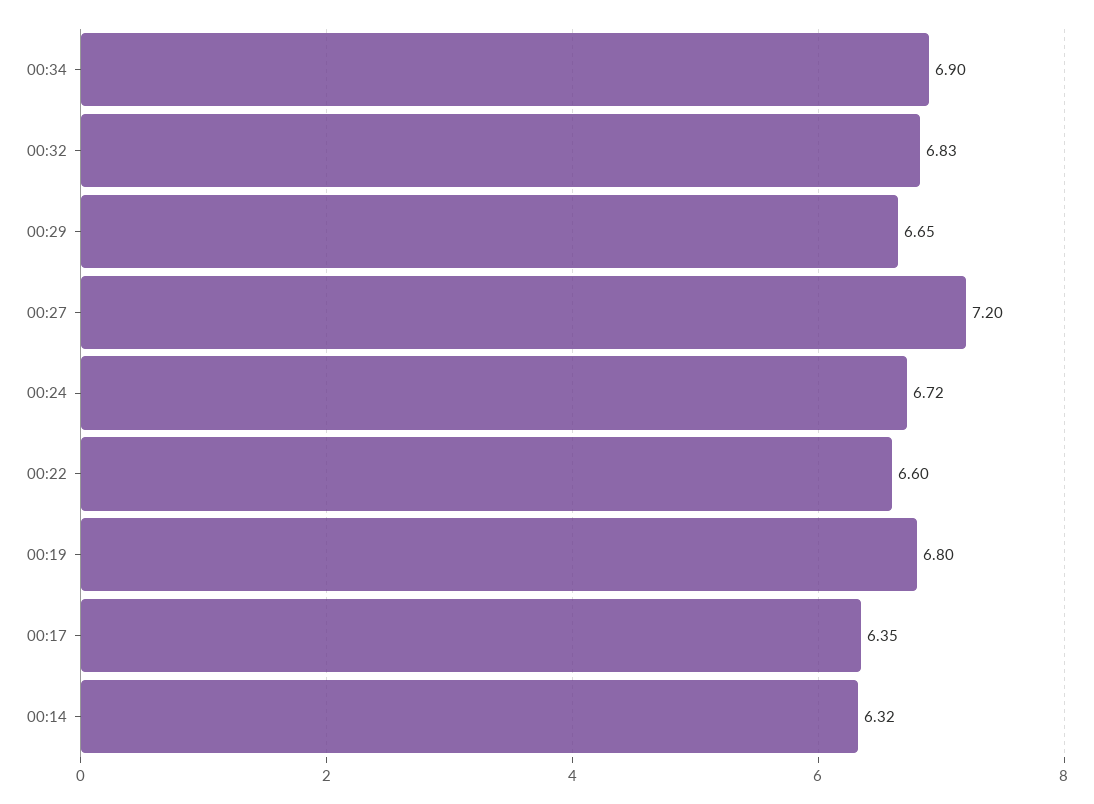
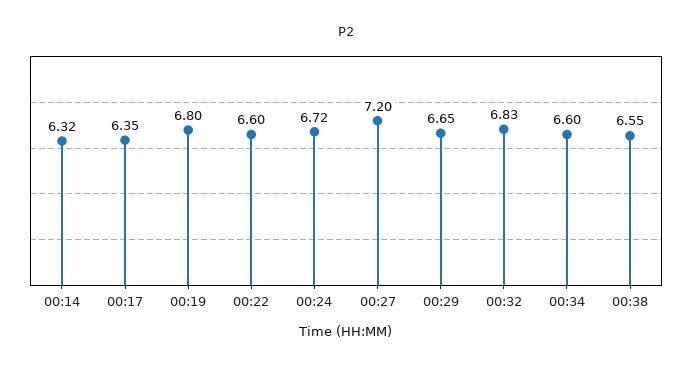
00:34: 6.9 -> 6.6
00:38: none -> 6.55

